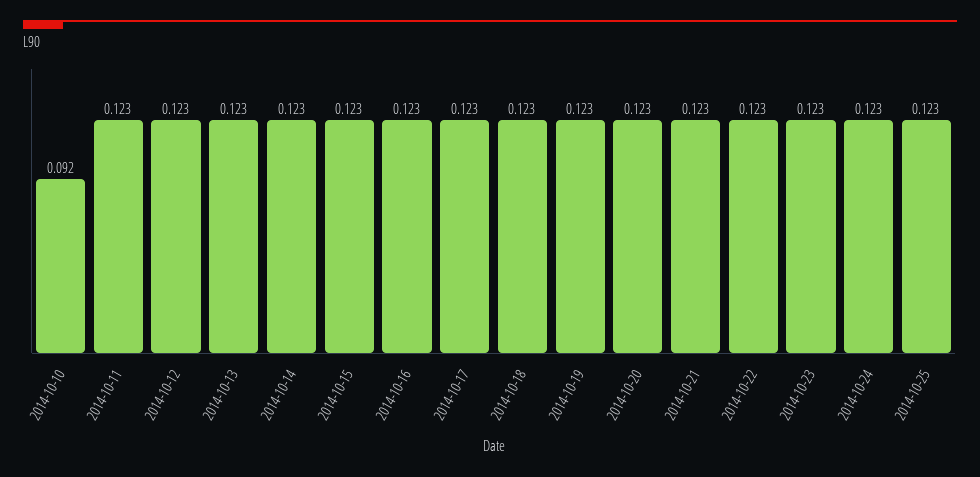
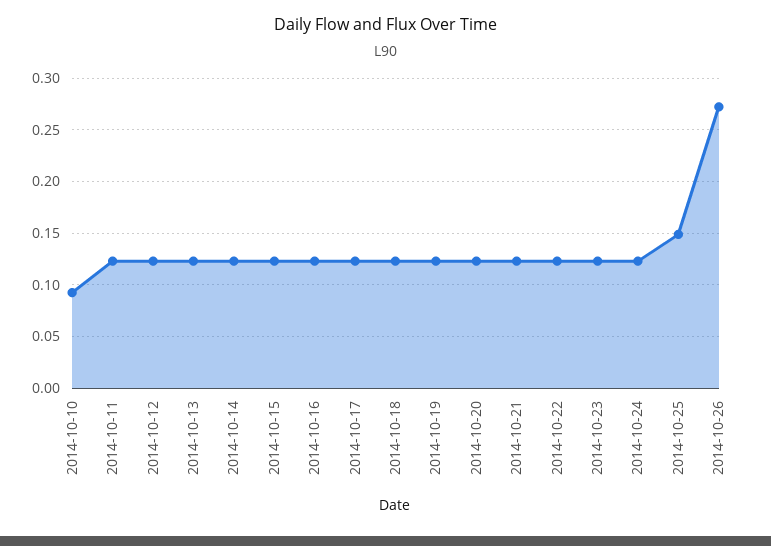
2014-10-25: 0.123 -> 0.15
2014-10-26: none -> 0.27

